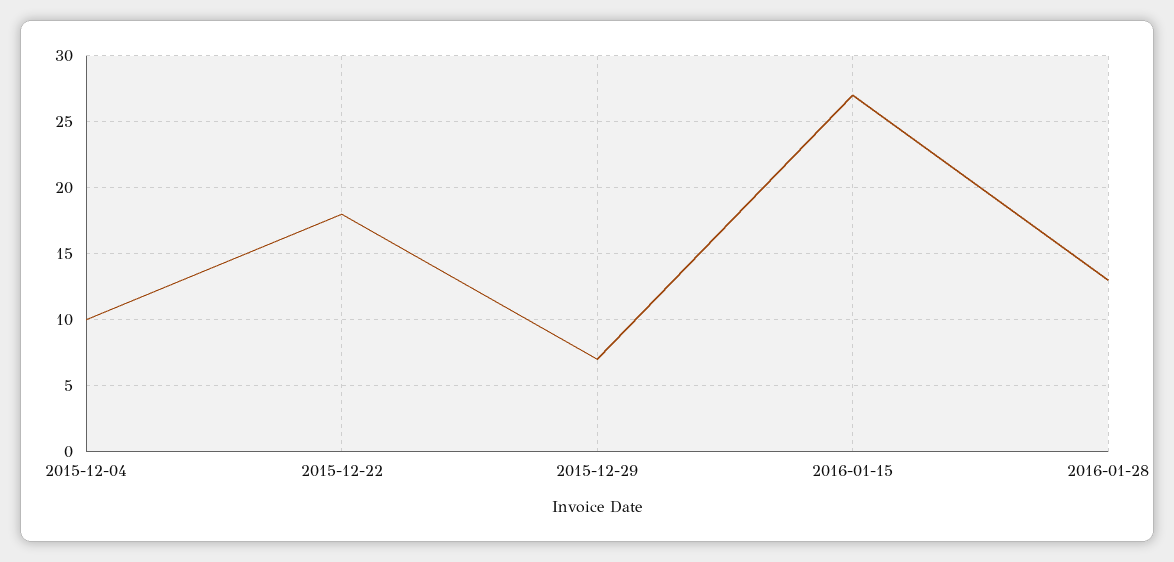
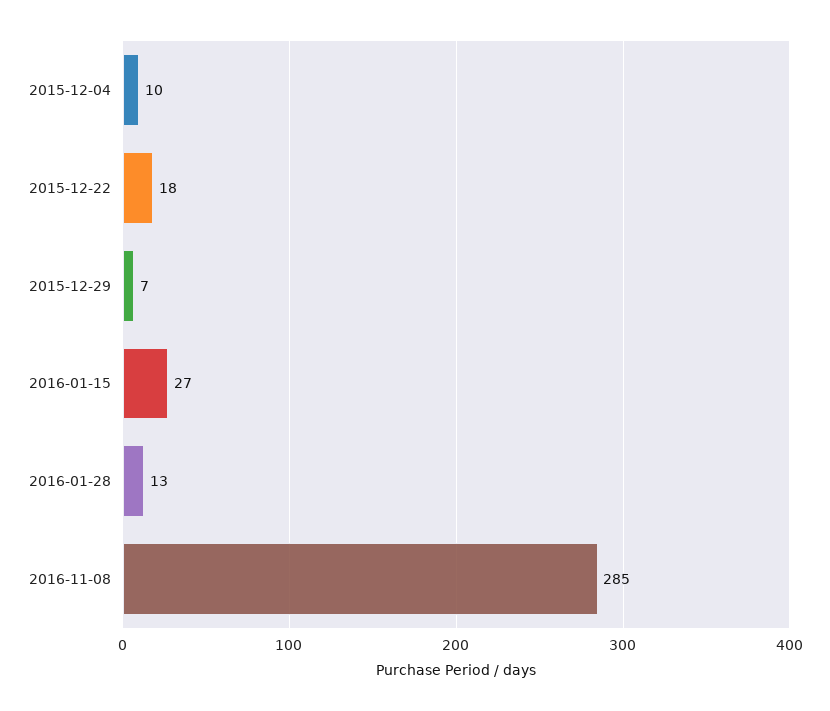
2016-11-08: none -> 285

